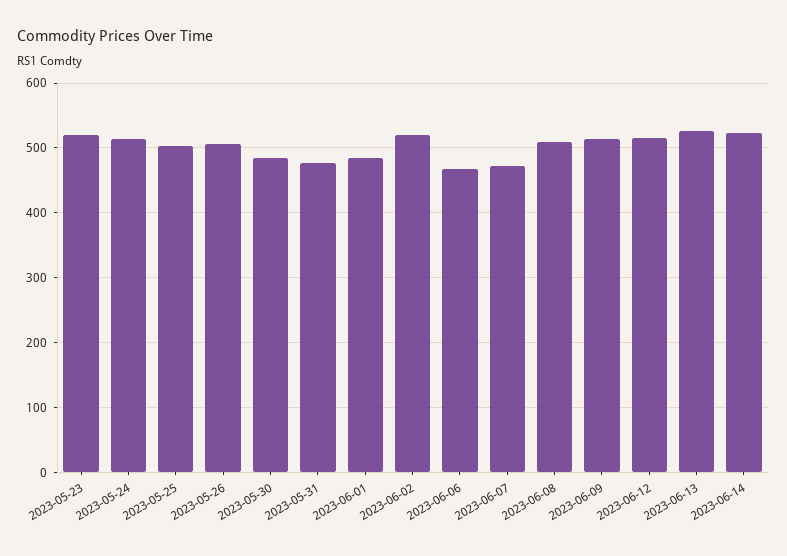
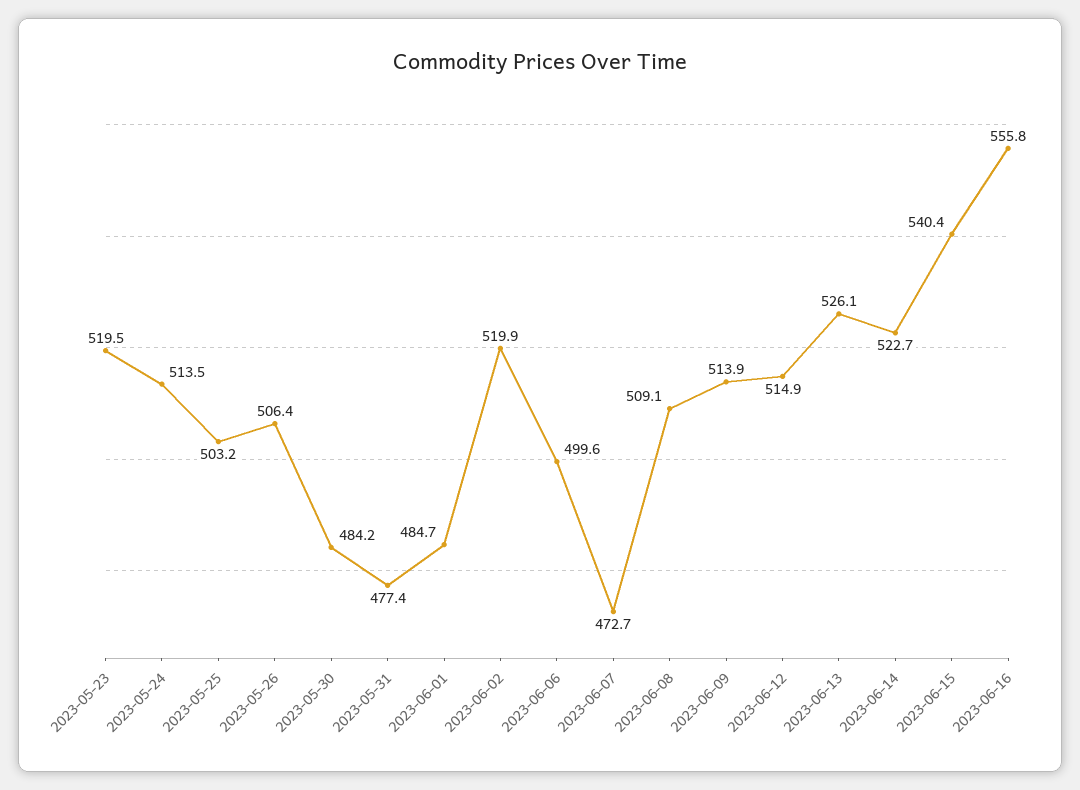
2023-06-06: 470 -> 499.6
2023-06-15: none -> 540.4
2023-06-16: none -> 555.8

